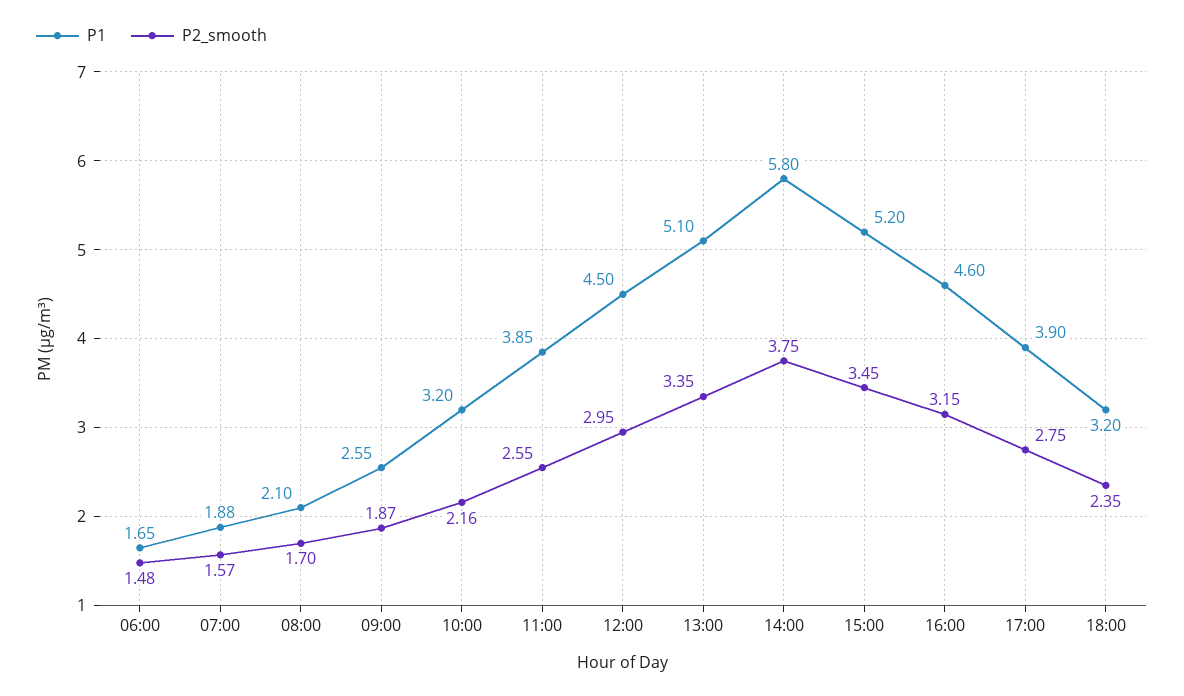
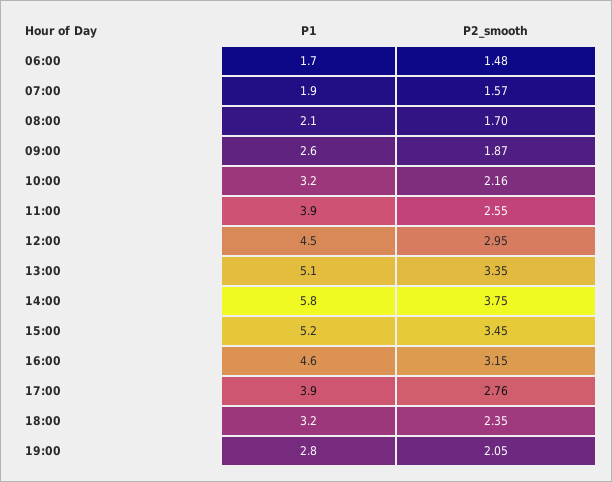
P2_smooth, 17:00: 2.75 -> 2.76
P1, 19:00: none -> 2.8
P2_smooth, 19:00: none -> 2.05

